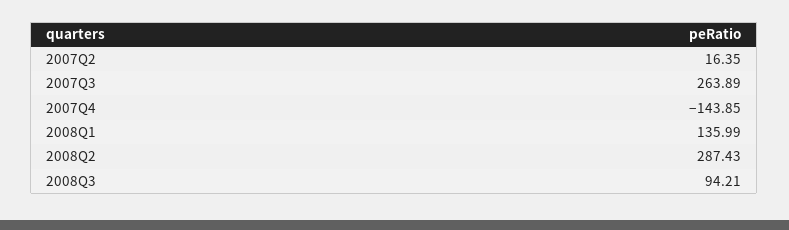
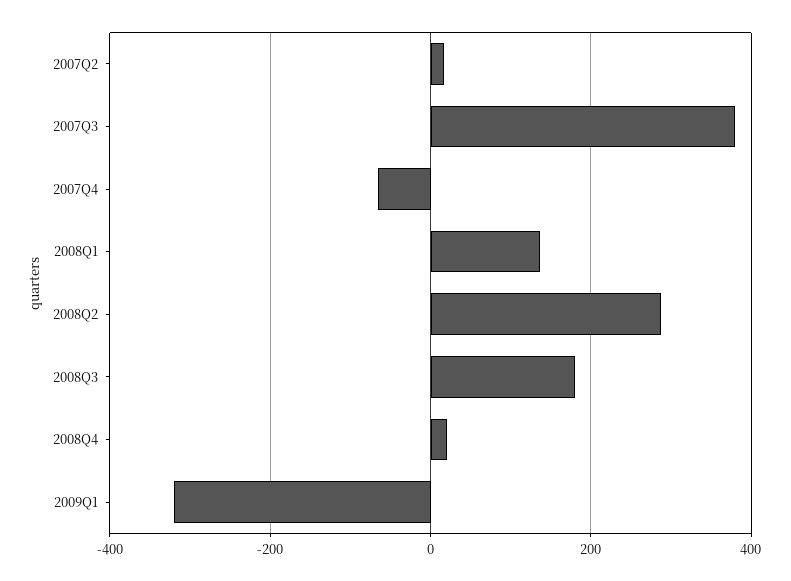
2007Q3: 263.89 -> 380
2007Q4: -143.85 -> -60
2008Q3: 94.21 -> 180
2008Q4: none -> 20
2009Q1: none -> -320

